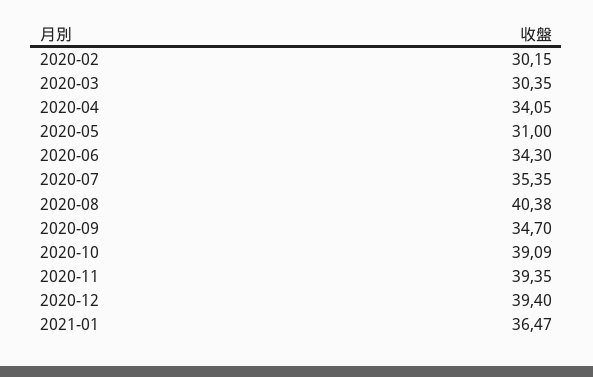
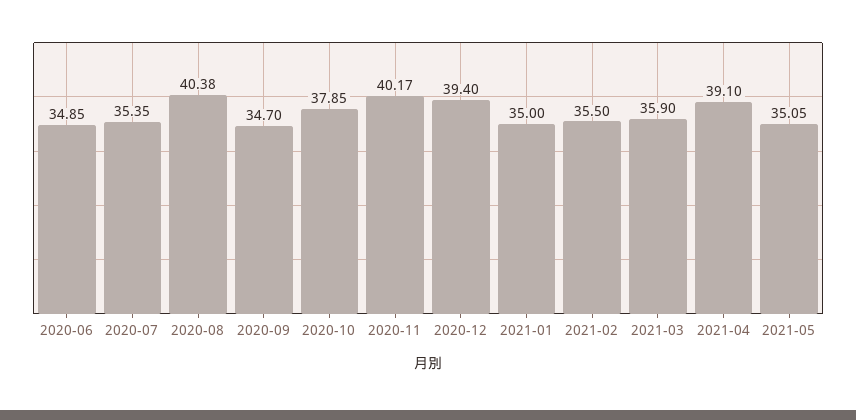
2020-02: 30.15 -> none
2020-03: 30.35 -> none
2020-04: 34.05 -> none
2020-05: 31 -> none
2020-06: 34.3 -> 34.85
2020-10: 39.09 -> 37.85
2020-11: 39.35 -> 40.17
2021-01: 36.47 -> 35
2021-02: none -> 35.5
2021-03: none -> 35.9
2021-04: none -> 39.1
2021-05: none -> 35.05

